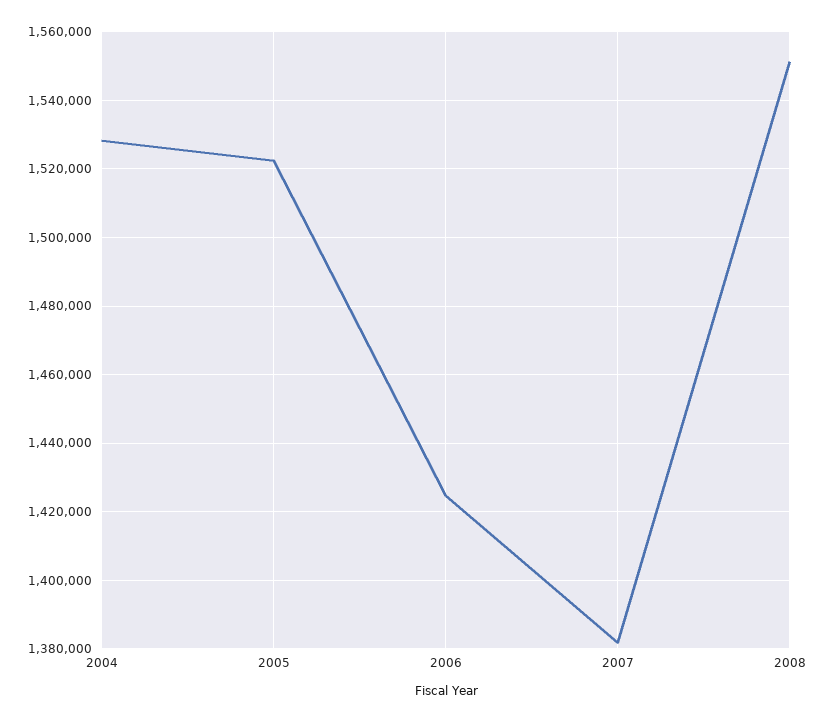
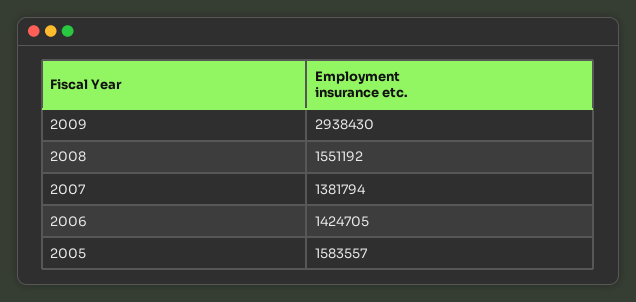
2004: 1528000 -> none
2005: 1522000 -> 1583557
2009: none -> 2938430

